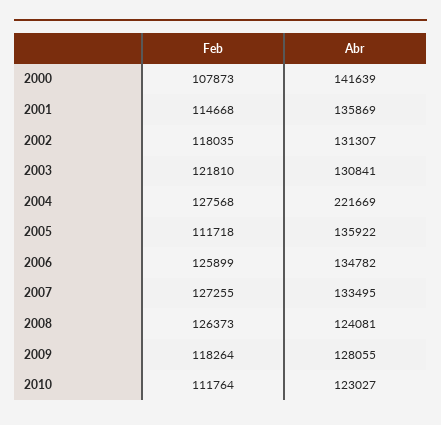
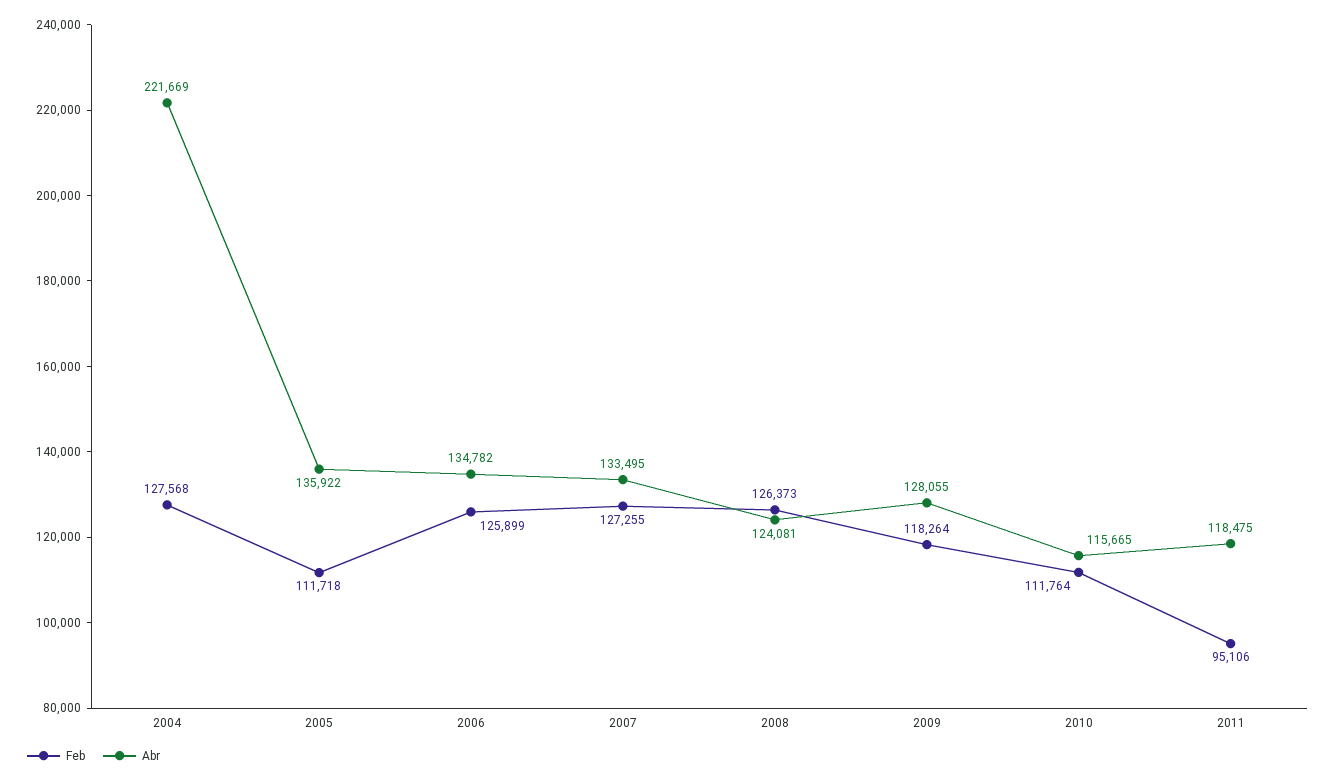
Feb, 2000: 107873 -> none
Abr, 2000: 141639 -> none
Feb, 2001: 114668 -> none
Abr, 2001: 135869 -> none
Feb, 2002: 118035 -> none
Abr, 2002: 131307 -> none
Feb, 2003: 121810 -> none
Abr, 2003: 130841 -> none
Abr, 2010: 123027 -> 115665
Feb, 2011: none -> 95106
Abr, 2011: none -> 118475

